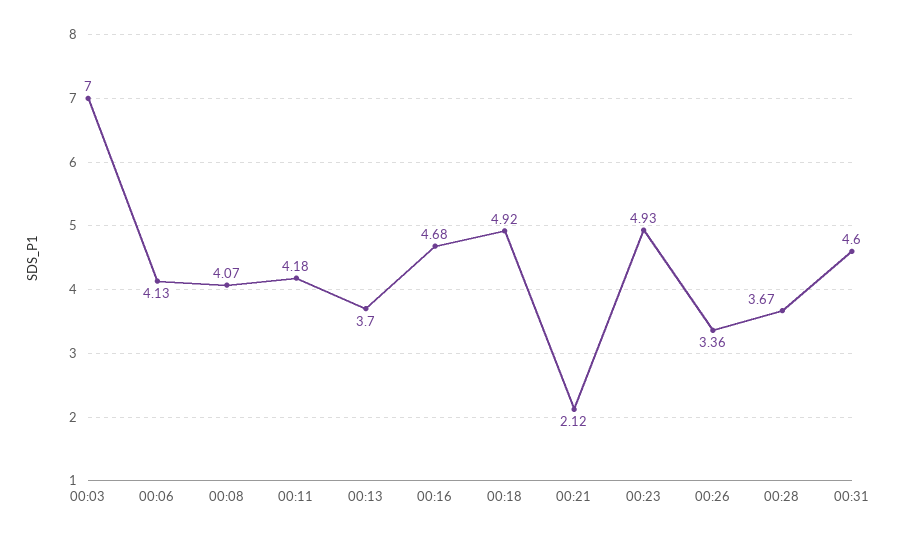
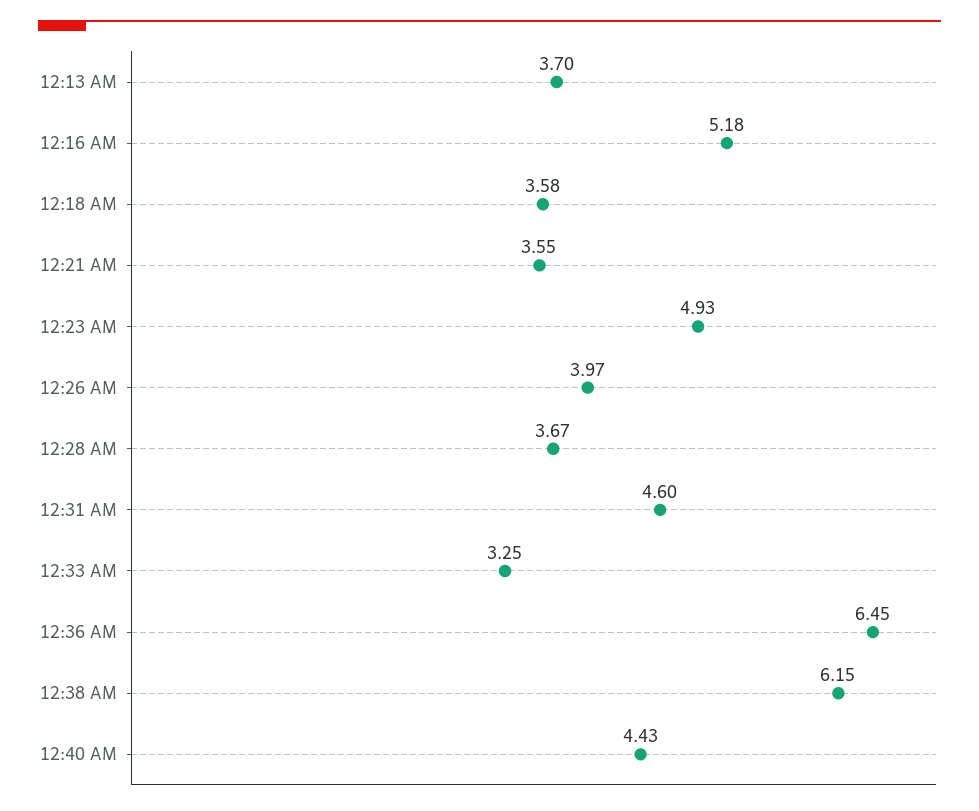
00:03: 7 -> none
00:06: 4.13 -> none
00:08: 4.07 -> none
00:11: 4.18 -> none
00:16: 4.68 -> 5.18
00:18: 4.92 -> 3.58
00:21: 2.12 -> 3.55
00:26: 3.36 -> 3.97
12:33 AM: none -> 3.25
12:36 AM: none -> 6.45
12:38 AM: none -> 6.15
12:40 AM: none -> 4.43

